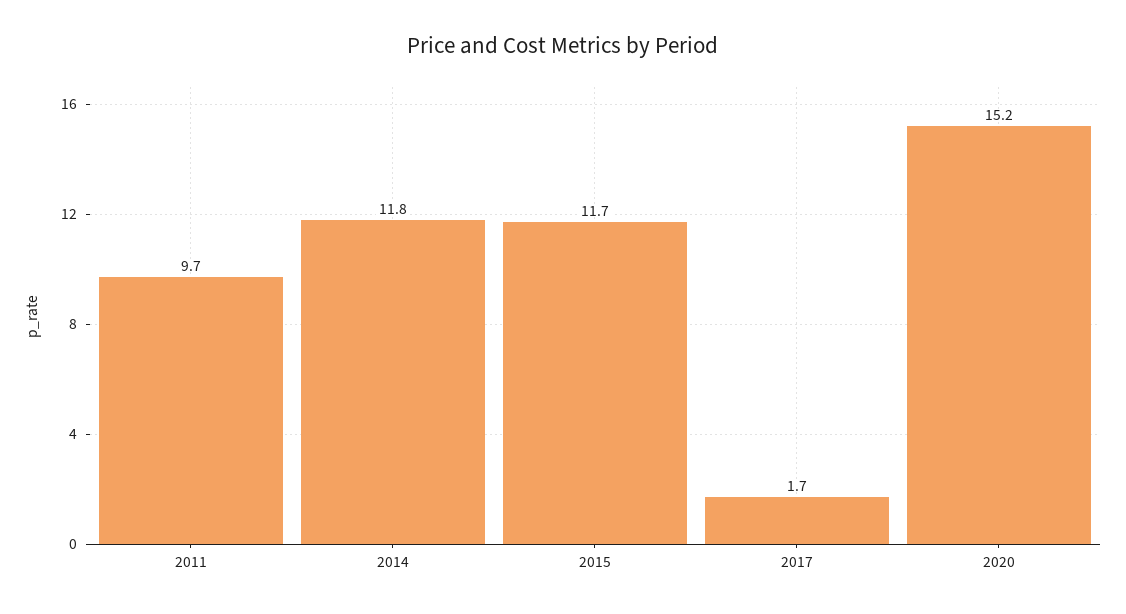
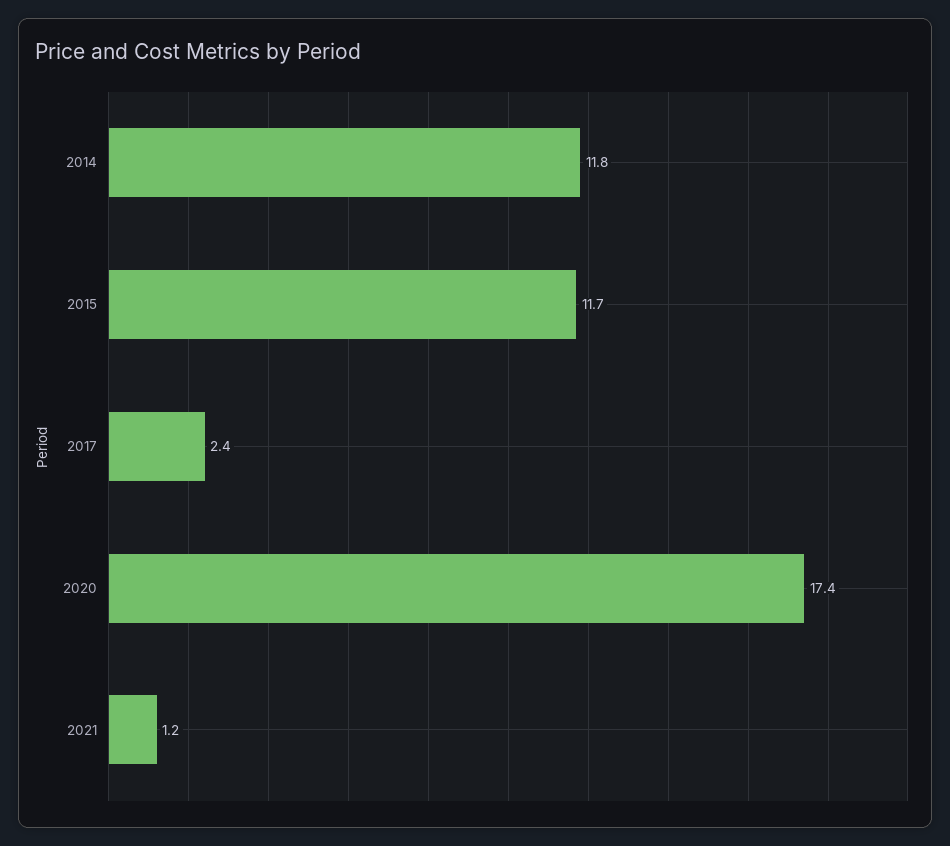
2011: 9.7 -> none
2017: 1.7 -> 2.4
2020: 15.2 -> 17.4
2021: none -> 1.2

